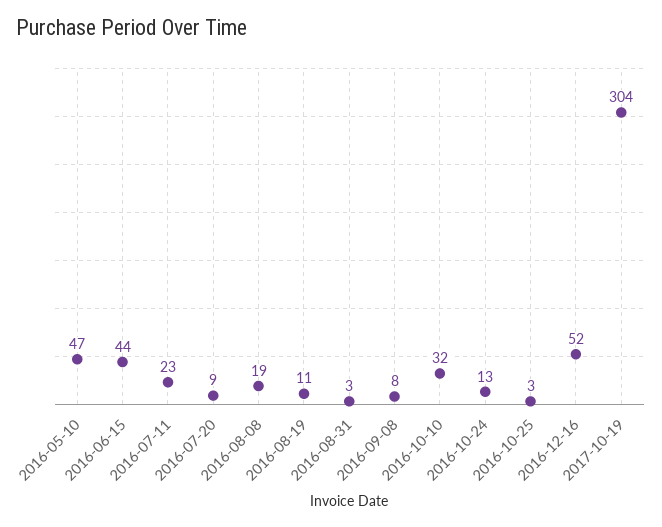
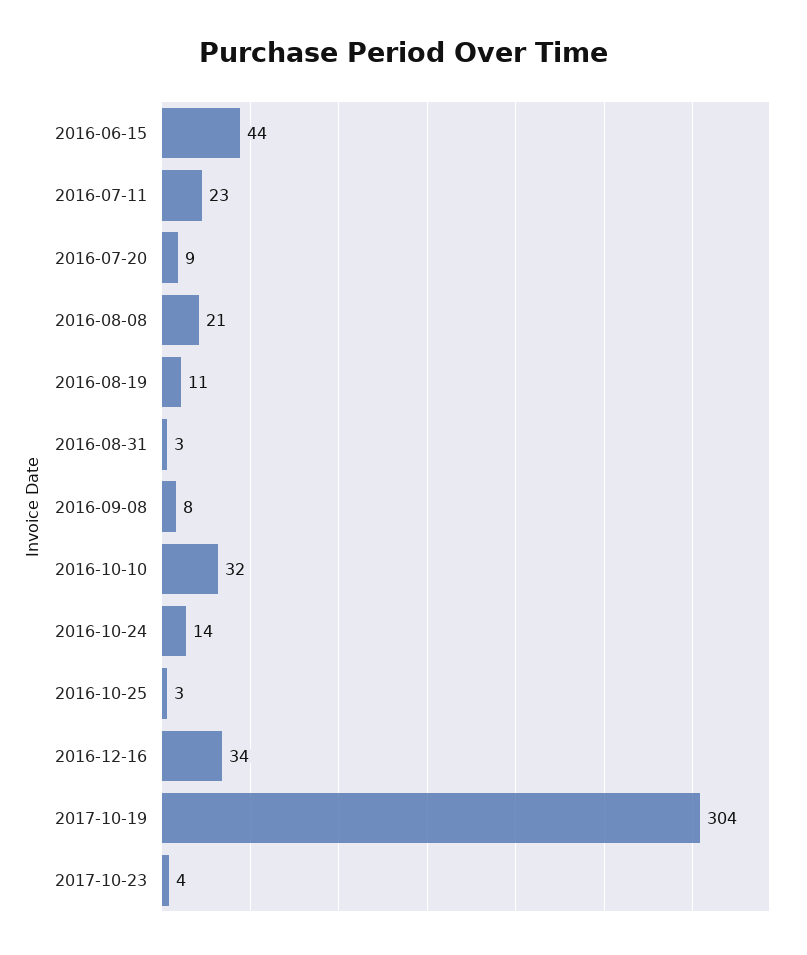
2016-05-10: 47 -> none
2016-08-08: 19 -> 21
2016-10-24: 13 -> 14
2016-12-16: 52 -> 34
2017-10-23: none -> 4

